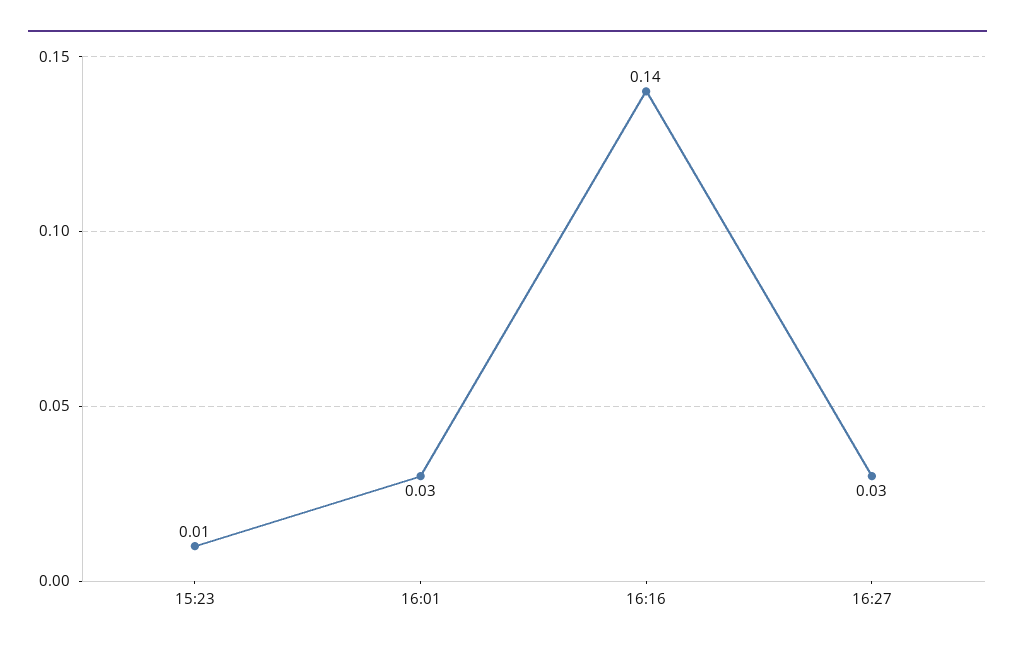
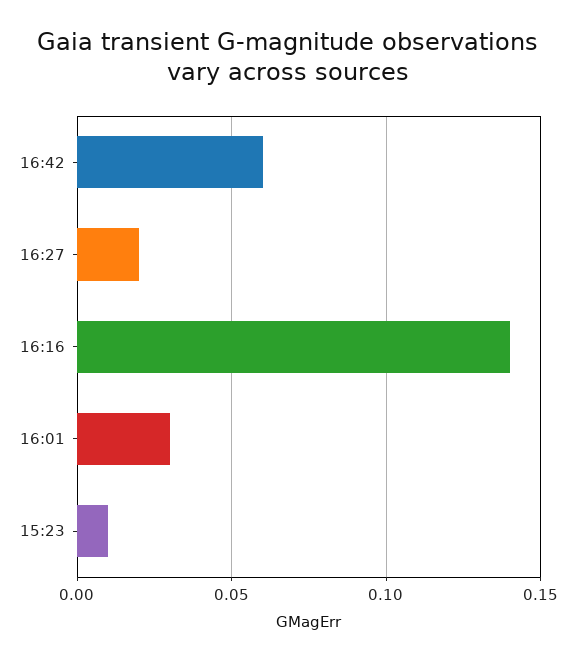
16:27: 0.03 -> 0.02
16:42: none -> 0.06

